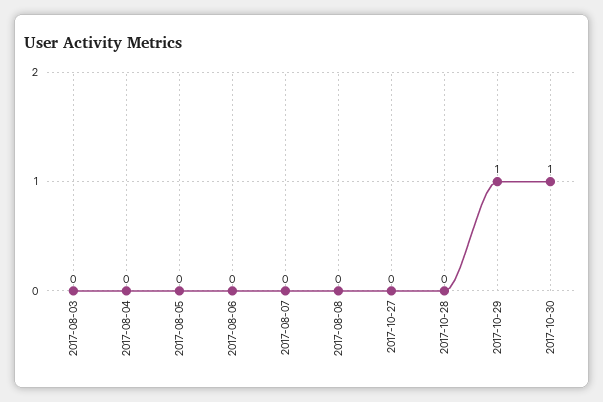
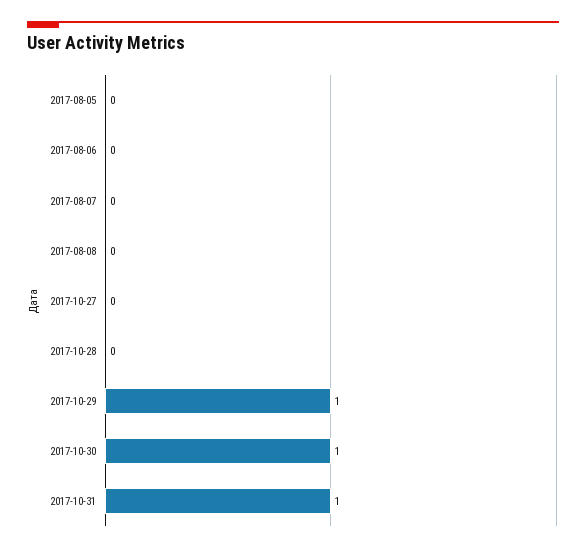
2017-08-03: 0 -> none
2017-08-04: 0 -> none
2017-10-31: none -> 1

